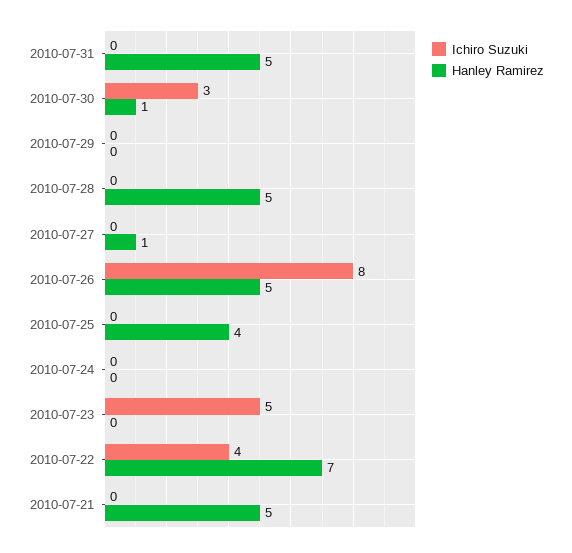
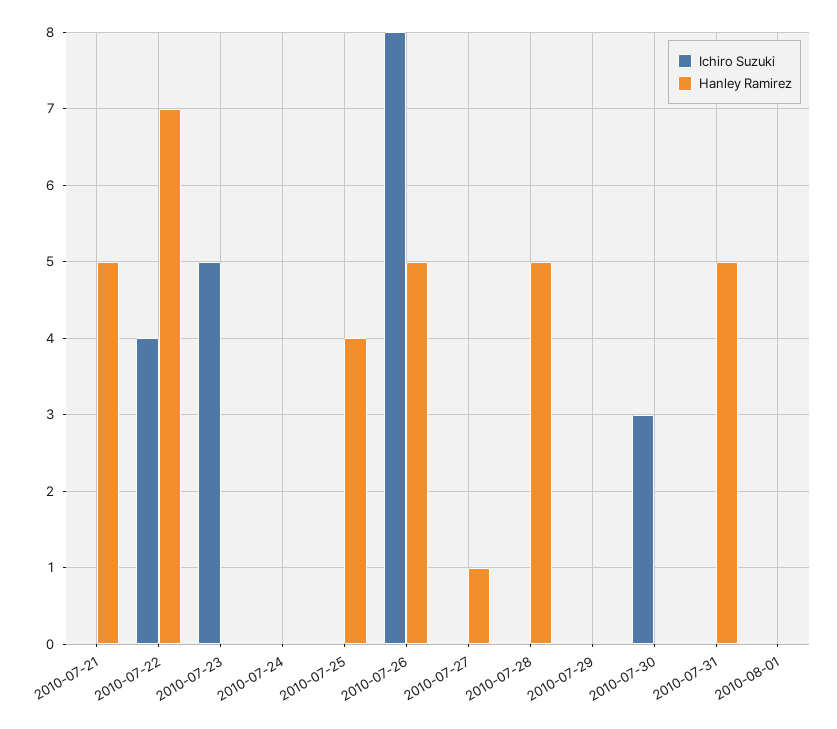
Hanley Ramirez, 2010-07-30: 1 -> 0
Ichiro Suzuki, 2010-08-01: none -> 0
Hanley Ramirez, 2010-08-01: none -> 0

